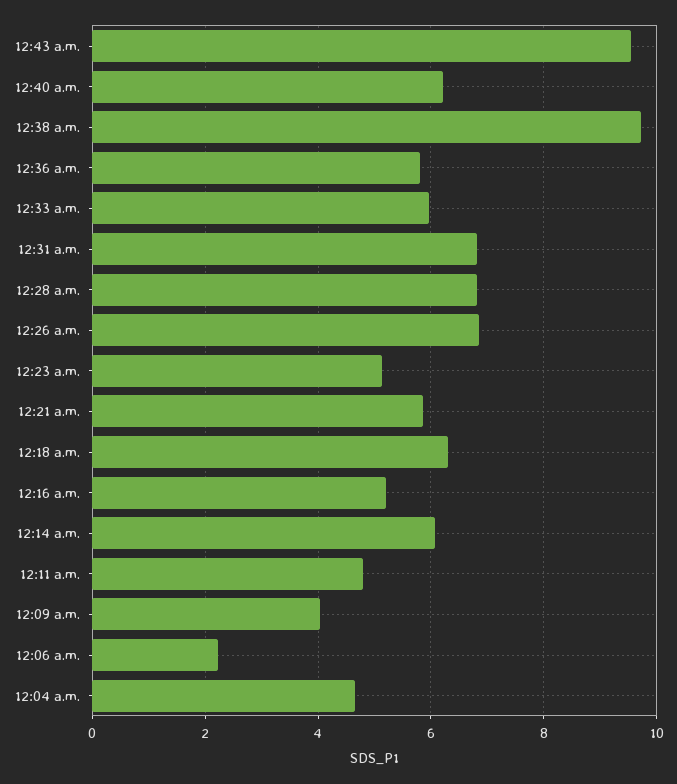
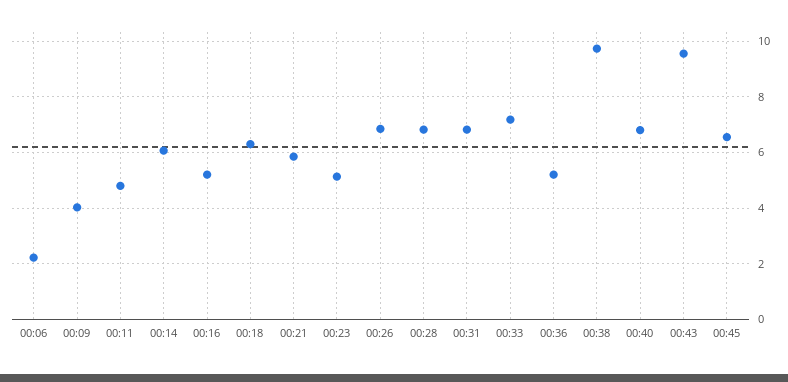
12:40 a.m.: 6.2 -> 6.75
12:36 a.m.: 5.8 -> 5.25
12:33 a.m.: 6 -> 7.25
12:04 a.m.: 4.6 -> none
00:45: none -> 6.5

